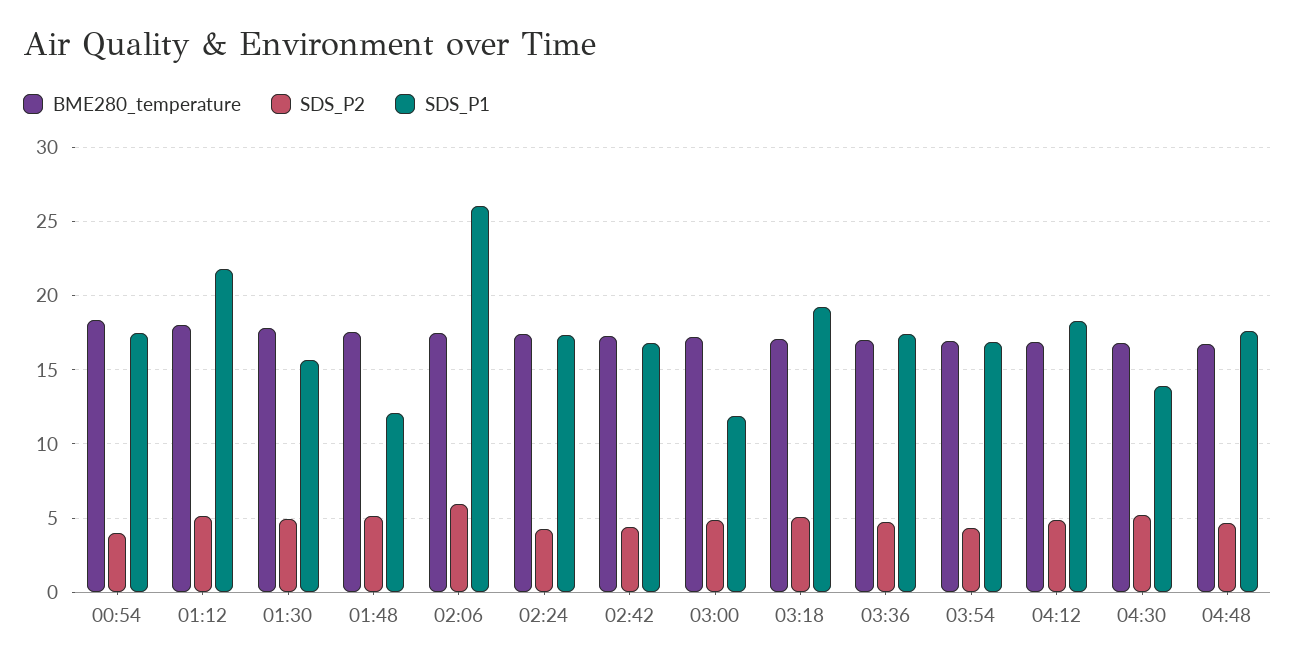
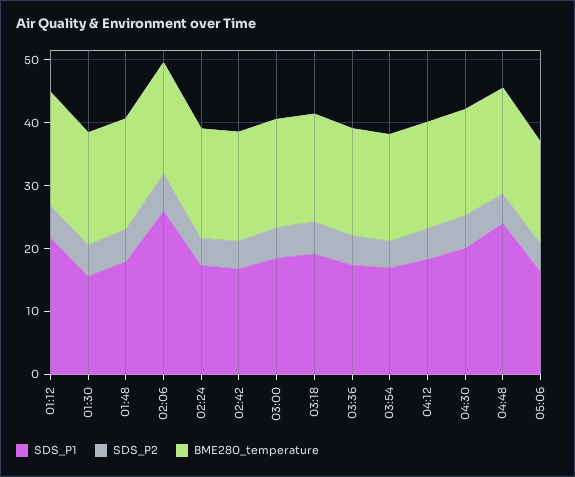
BME280_temperature, 00:54: 18.5 -> none
SDS_P2, 00:54: 4 -> none
SDS_P1, 00:54: 17.5 -> none
SDS_P1, 01:48: 12 -> 18
SDS_P1, 03:00: 12 -> 18
SDS_P1, 04:30: 14 -> 20
SDS_P1, 04:48: 17.5 -> 24
SDS_P1, 05:06: none -> 16
SDS_P2, 05:06: none -> 4
BME280_temperature, 05:06: none -> 16

